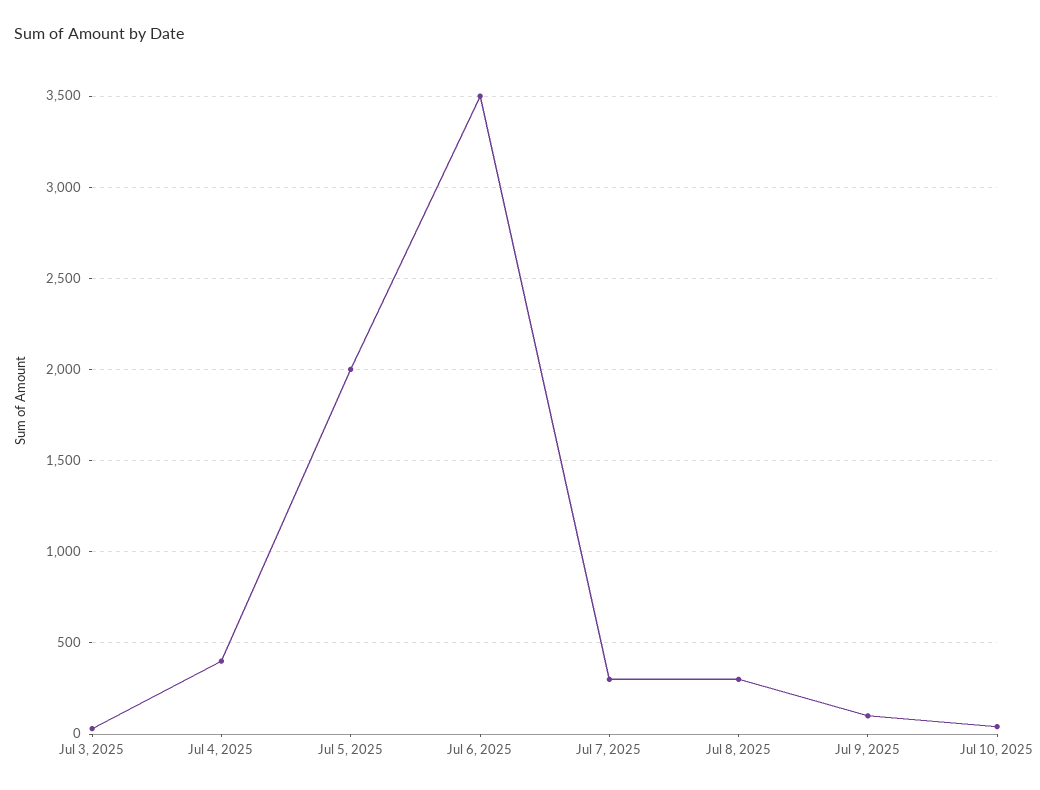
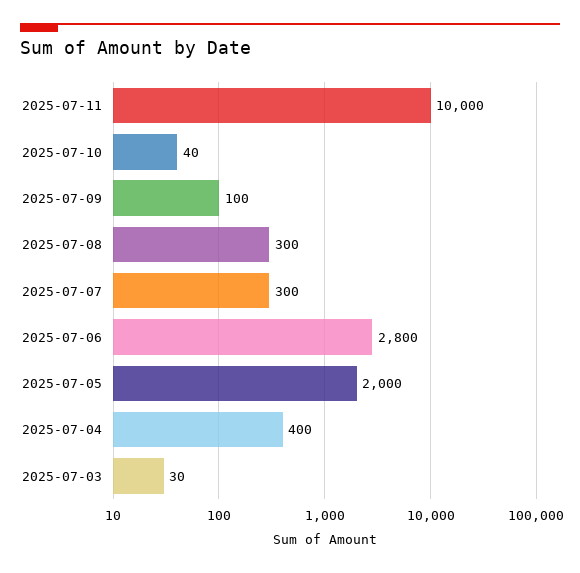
Jul 6, 2025: 3500 -> 2800
2025-07-11: none -> 10000

